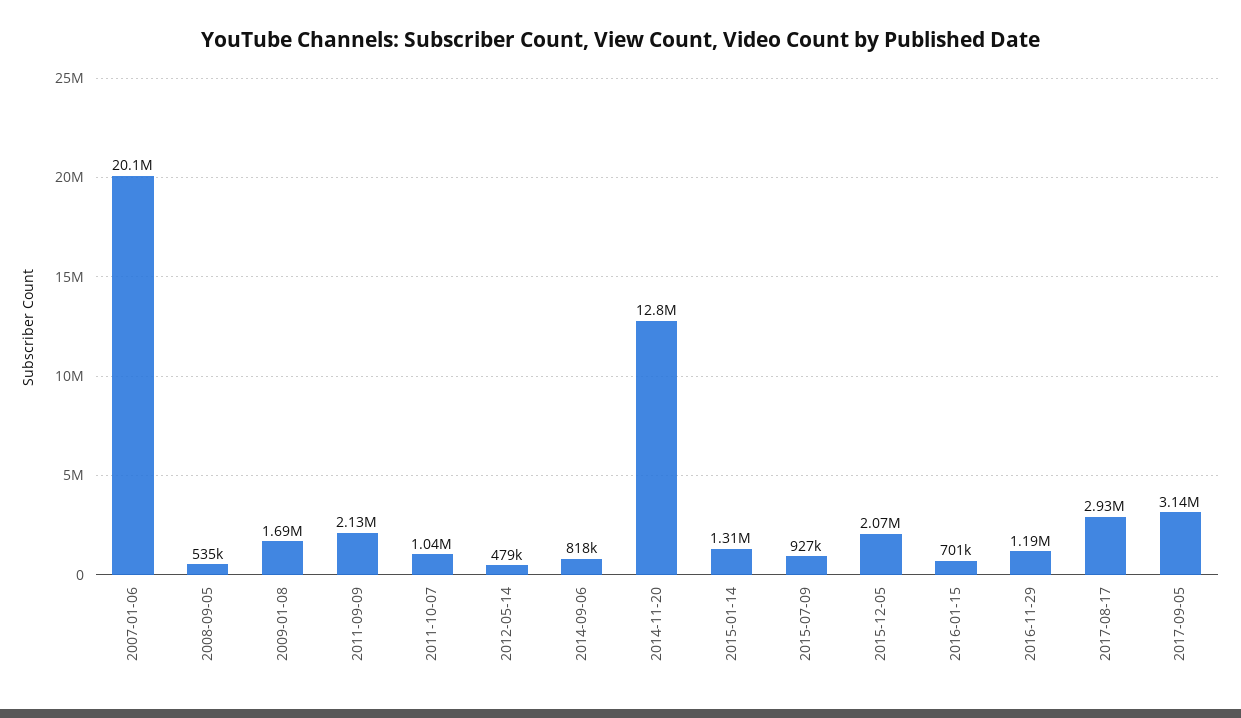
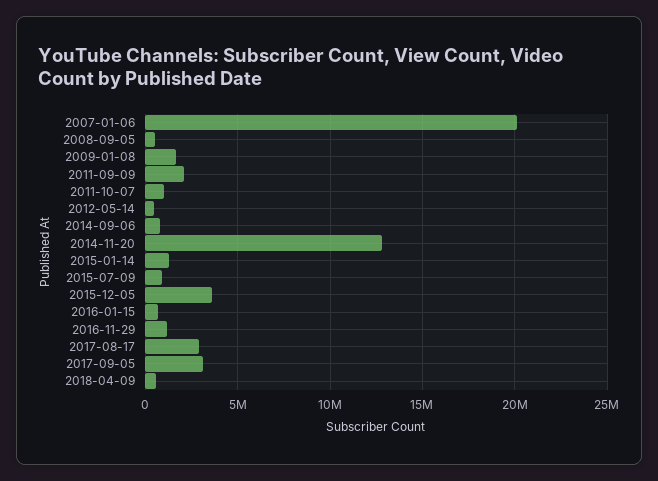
2015-12-05: 2070000 -> 3500000
2018-04-09: none -> 500000

